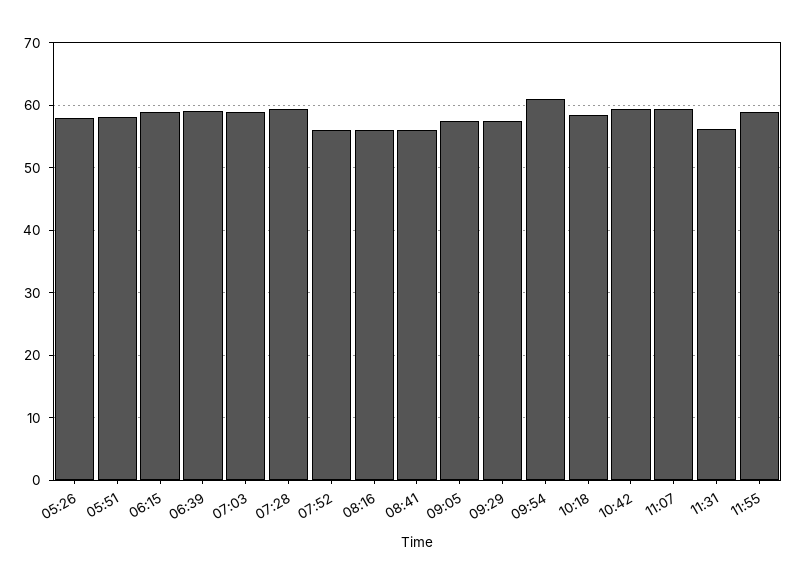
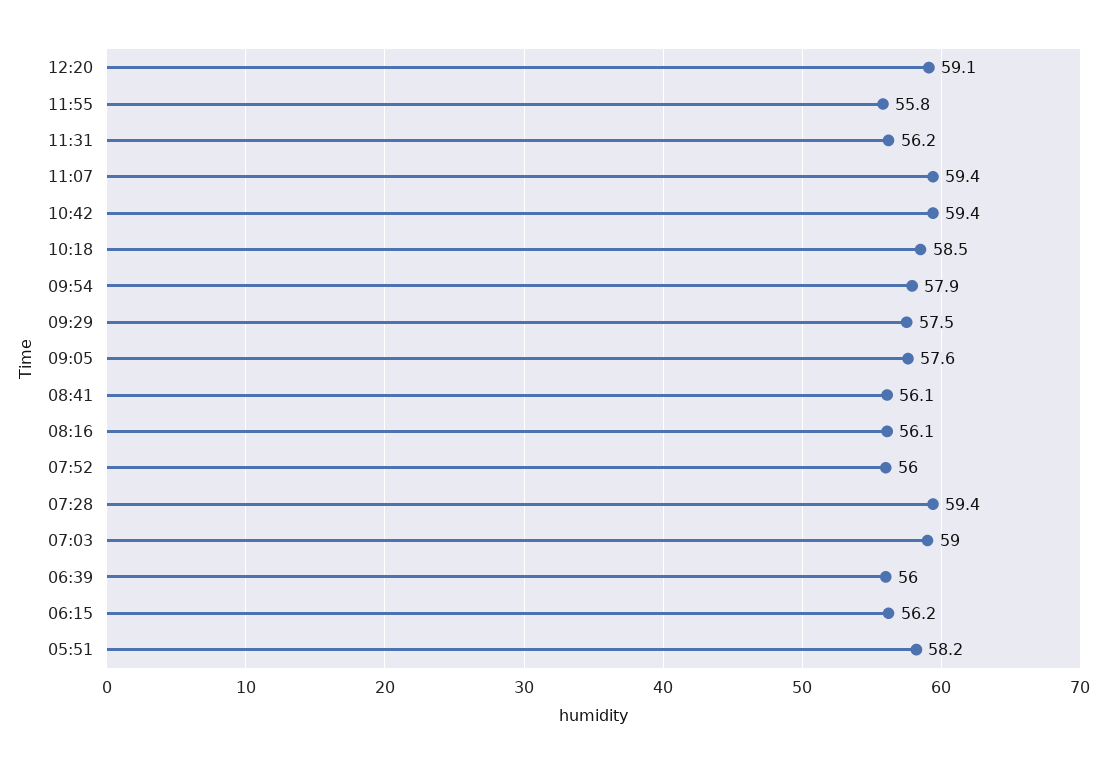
05:26: 58 -> none
06:15: 59 -> 56.2
06:39: 59 -> 56
09:54: 61 -> 57.9
11:55: 59 -> 55.8
12:20: none -> 59.1

